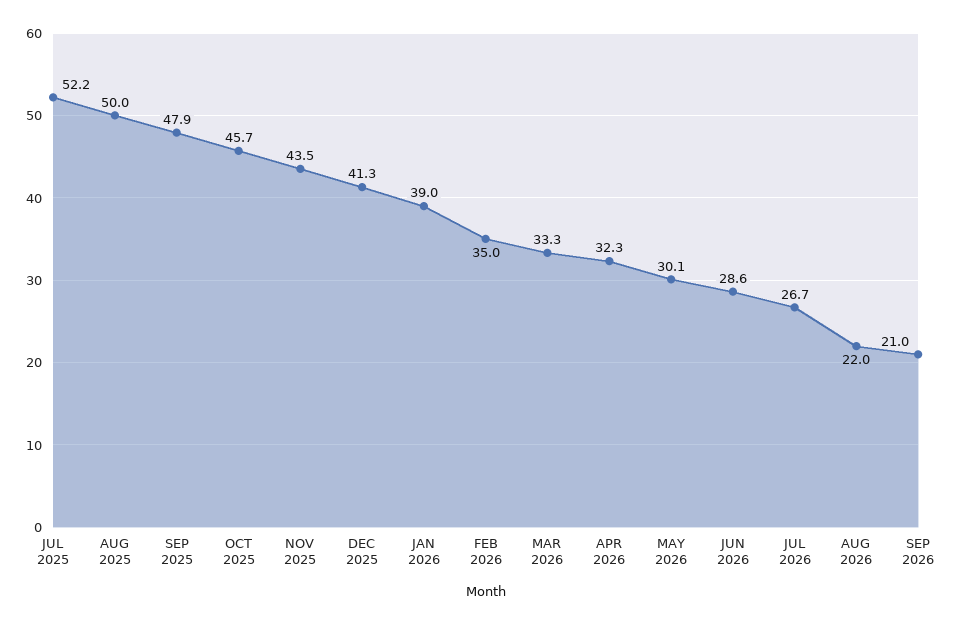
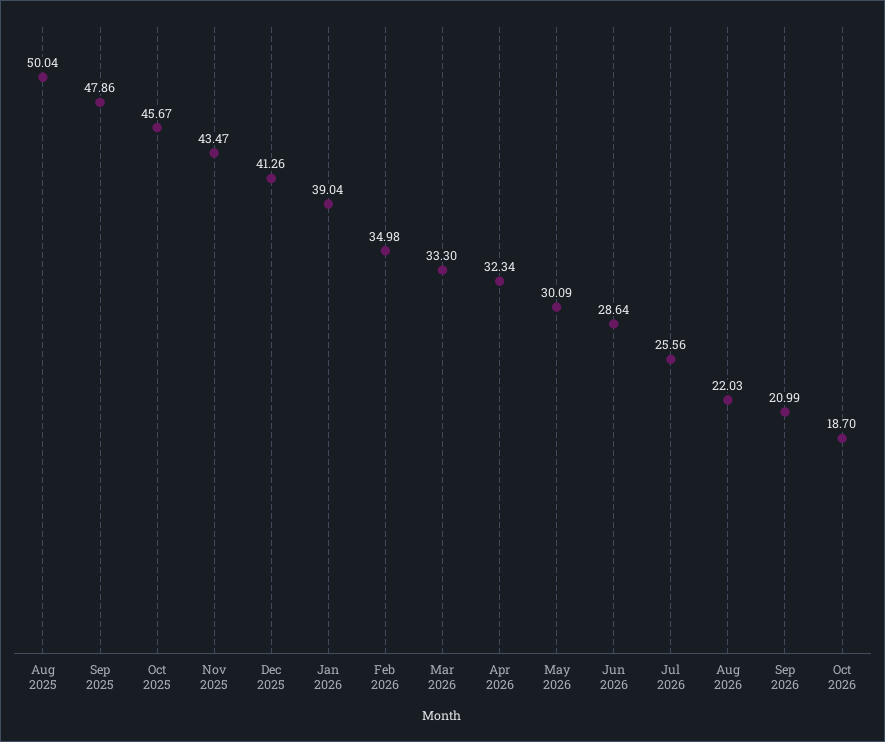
JUL 2025: 52.2 -> none
JUL 2026: 26.7 -> 25.56
Oct 2026: none -> 18.7

